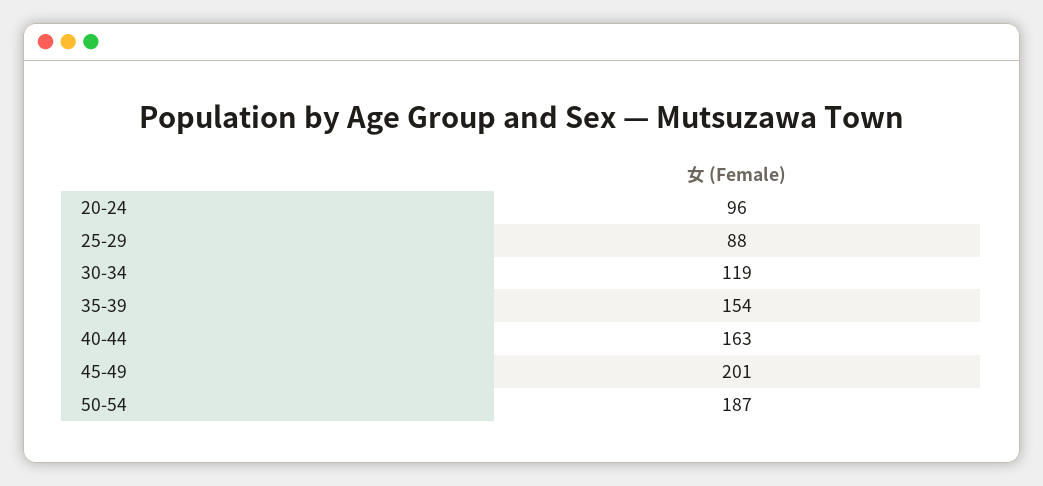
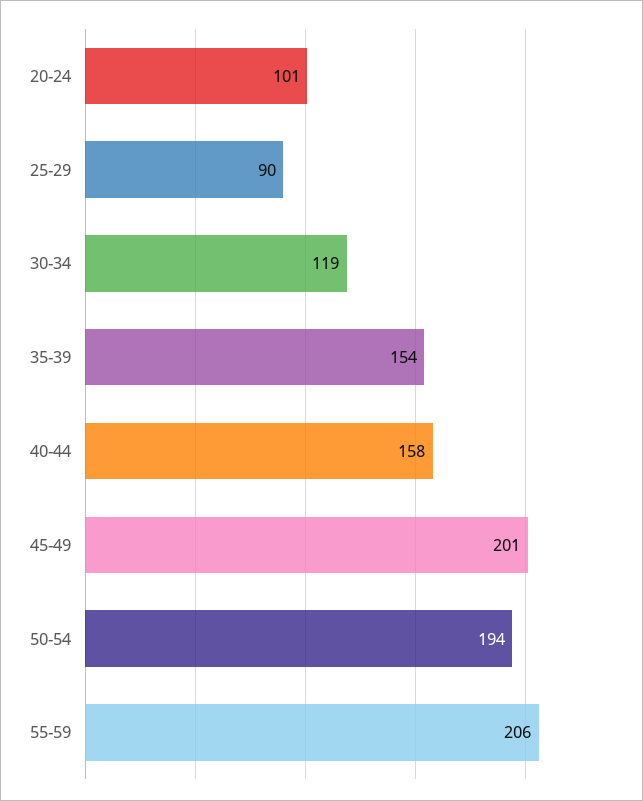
20-24: 96 -> 101
25-29: 88 -> 90
40-44: 163 -> 158
50-54: 187 -> 194
55-59: none -> 206

